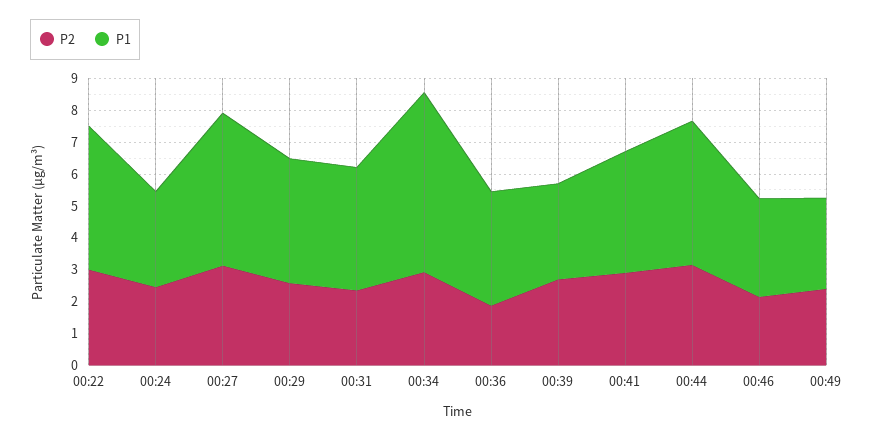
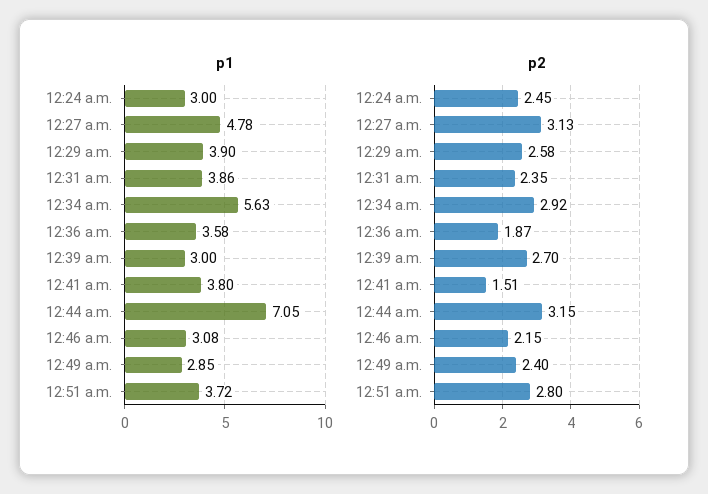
P2, 00:22: 3 -> none
P1, 00:22: 4.5 -> none
P2, 00:41: 3 -> 1.51
P1, 00:44: 4.5 -> 7.05
P1, 12:51 a.m.: none -> 3.72
P2, 12:51 a.m.: none -> 2.8

